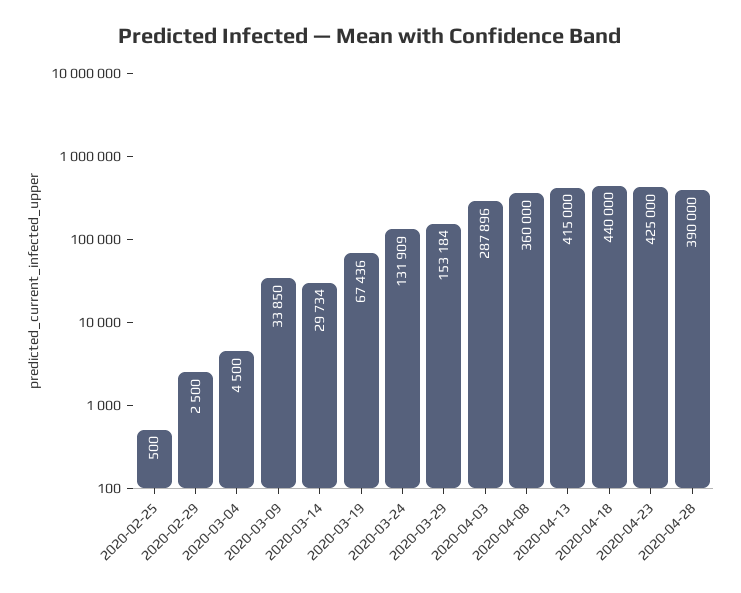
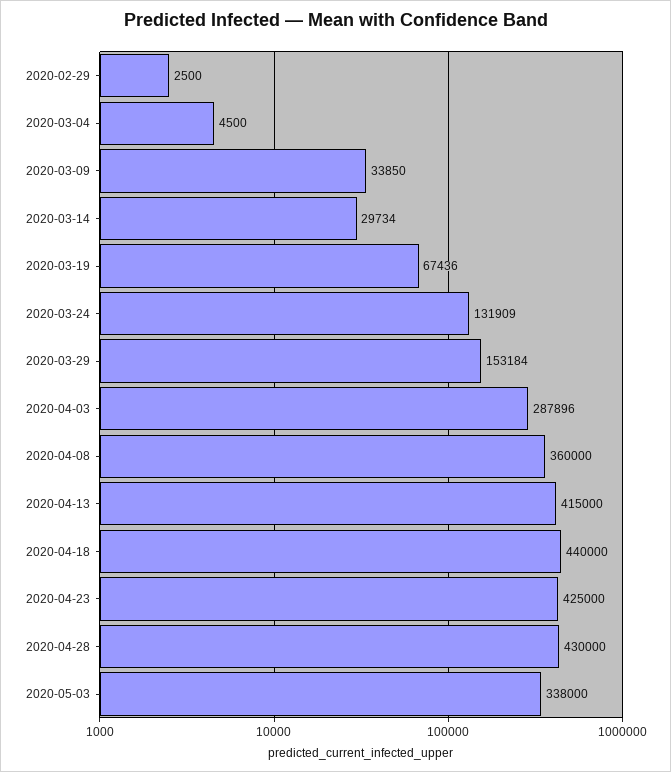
2020-02-25: 500 -> none
2020-04-28: 390000 -> 430000
2020-05-03: none -> 338000

